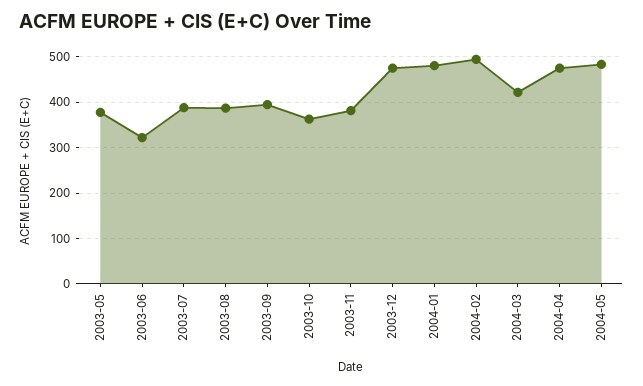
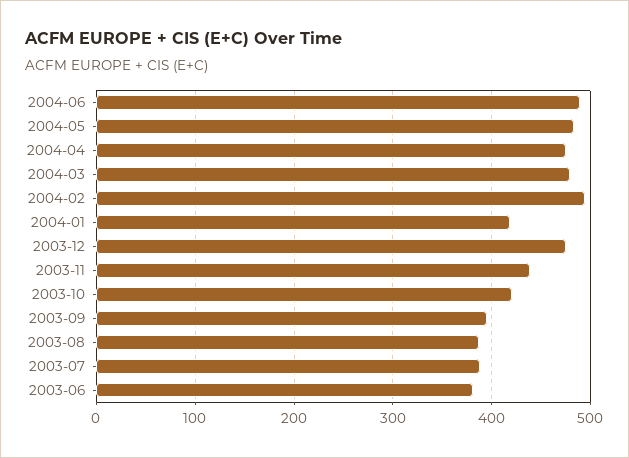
2003-05: 380 -> none
2003-06: 320 -> 380
2003-10: 360 -> 420
2003-11: 380 -> 440
2004-01: 480 -> 420
2004-03: 420 -> 480
2004-06: none -> 490

